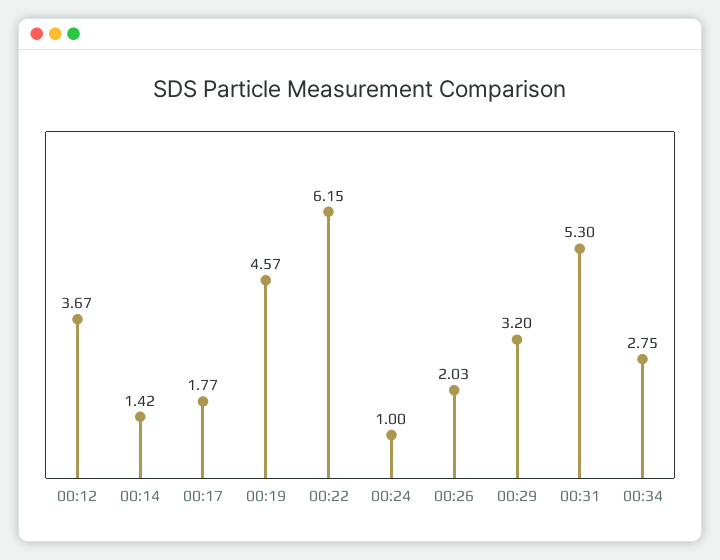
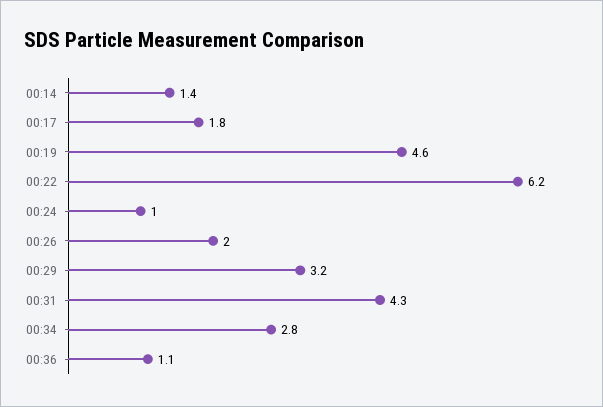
00:12: 3.67 -> none
00:31: 5.3 -> 4.3
00:36: none -> 1.1

